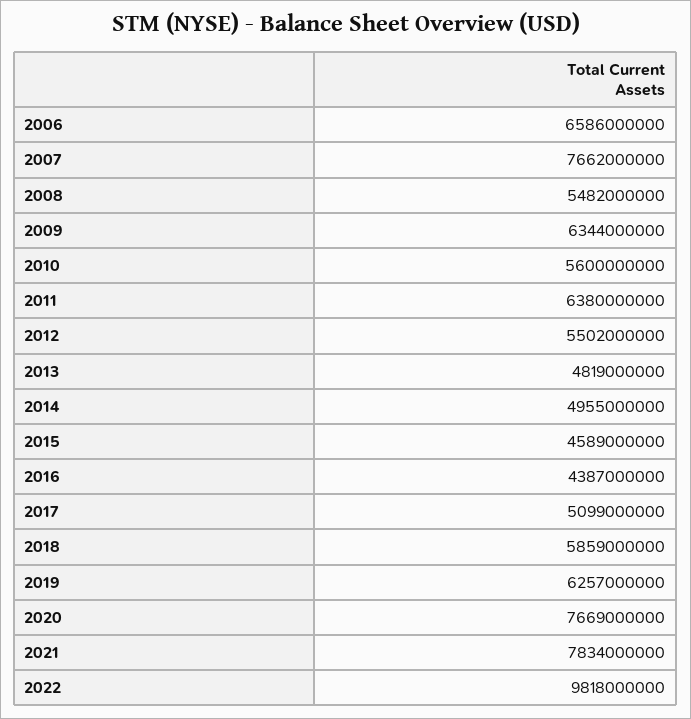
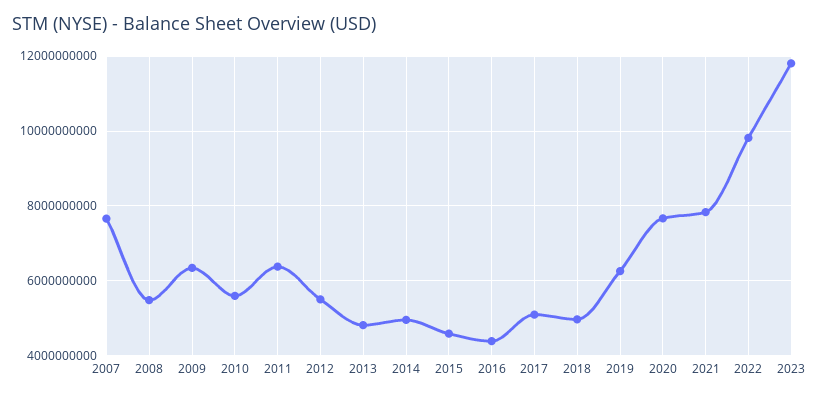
2006: 6586000000 -> none
2018: 5859000000 -> 5000000000
2023: none -> 11800000000

